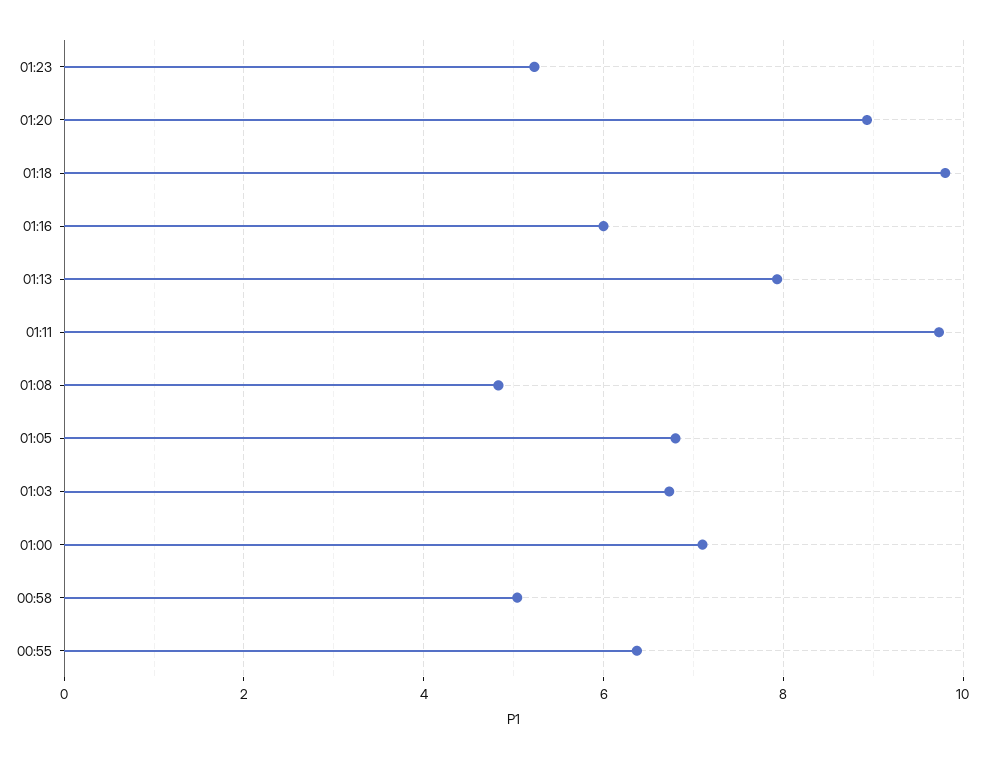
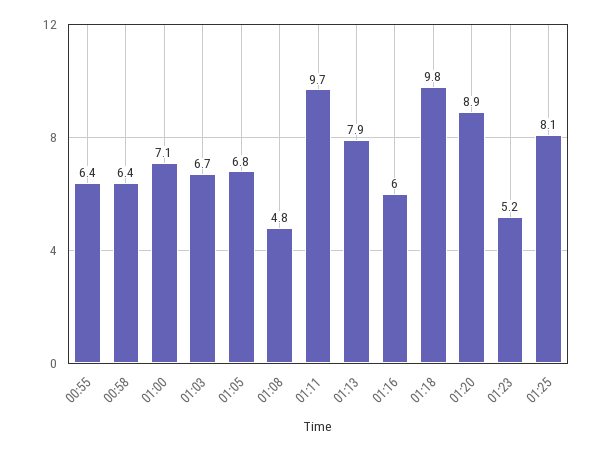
00:58: 5 -> 6.4
01:25: none -> 8.1

